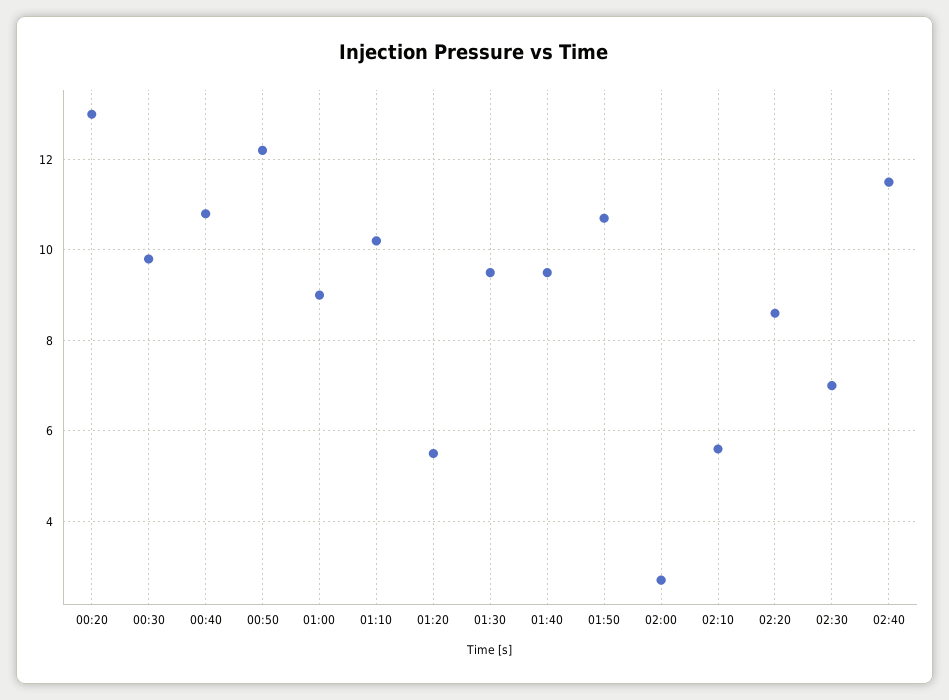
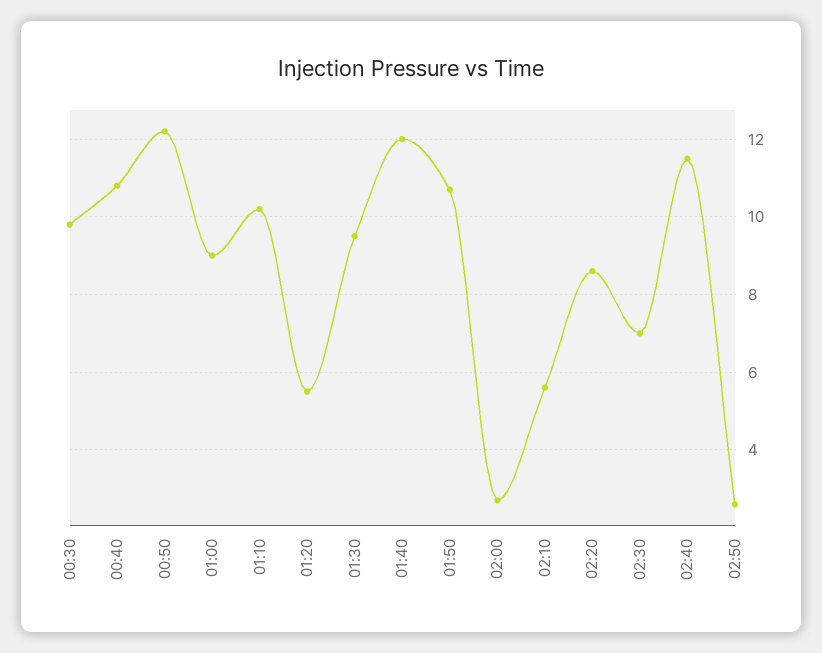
00:20: 13 -> none
01:40: 9.5 -> 12
02:50: none -> 2.5

